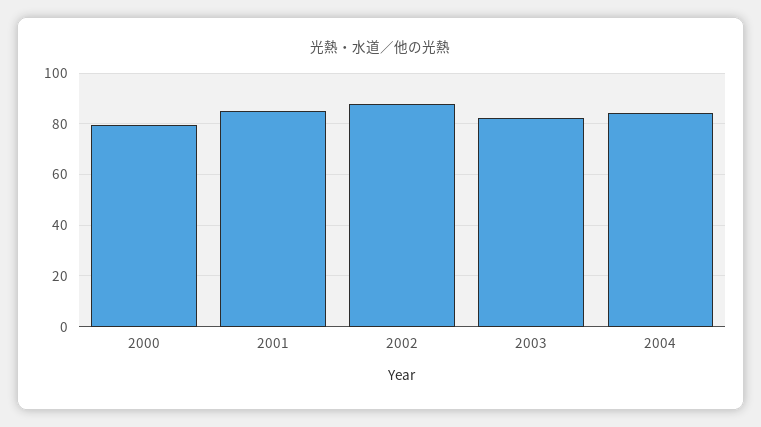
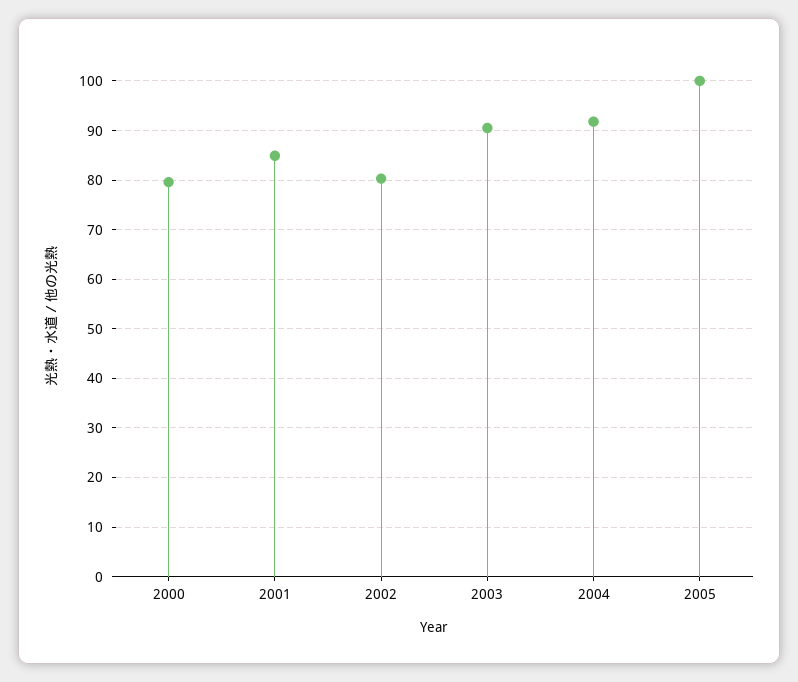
2002: 87.5 -> 80
2003: 82.5 -> 90
2004: 85 -> 92
2005: none -> 100

